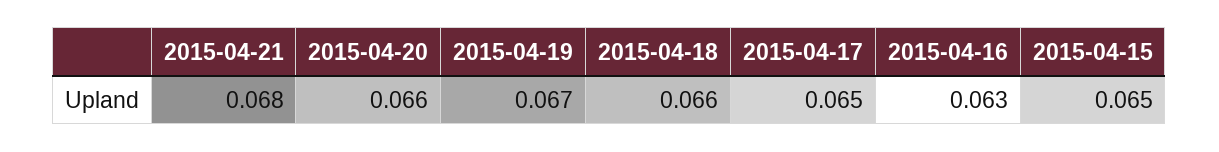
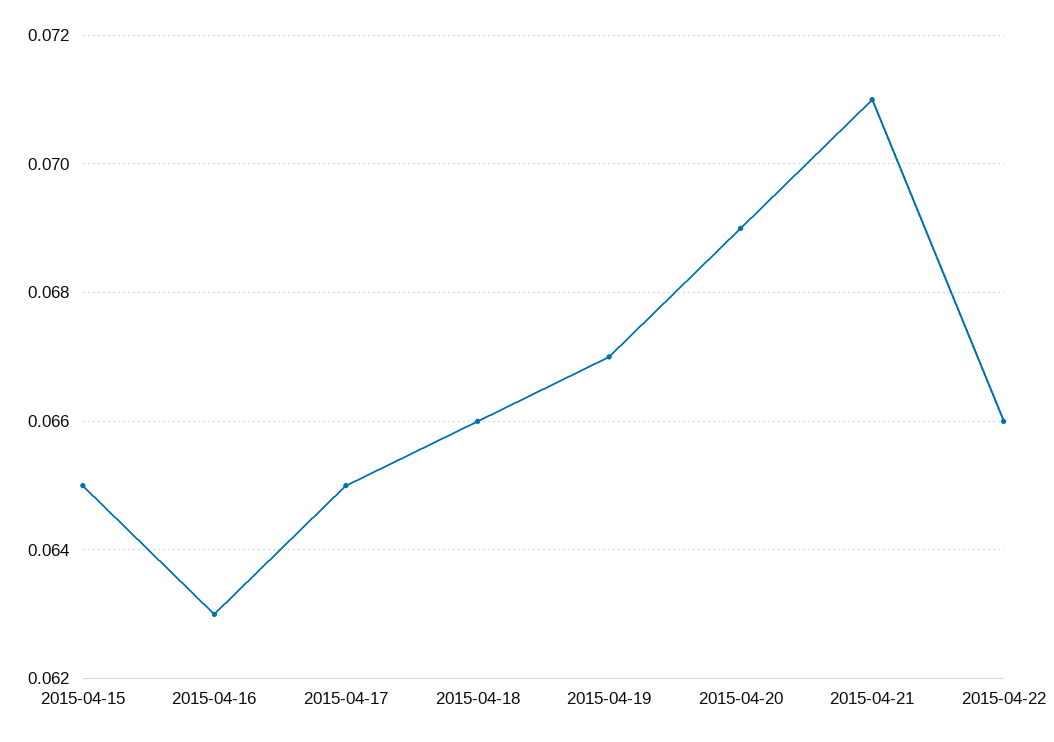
2015-04-21: 0.068 -> 0.071
2015-04-20: 0.066 -> 0.069
2015-04-22: none -> 0.066

